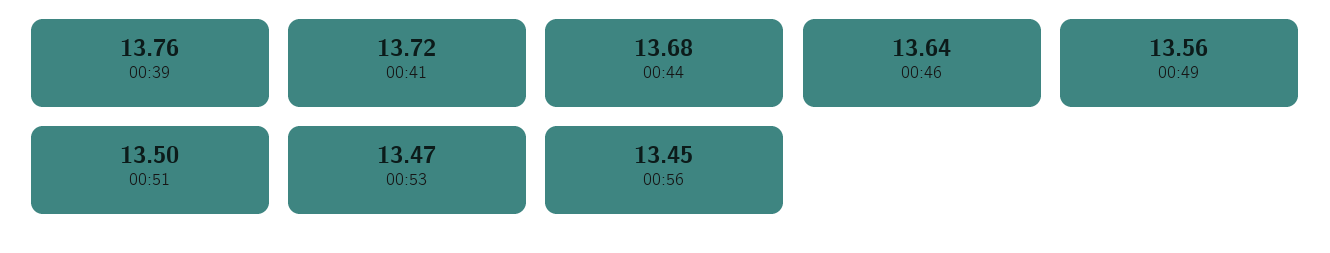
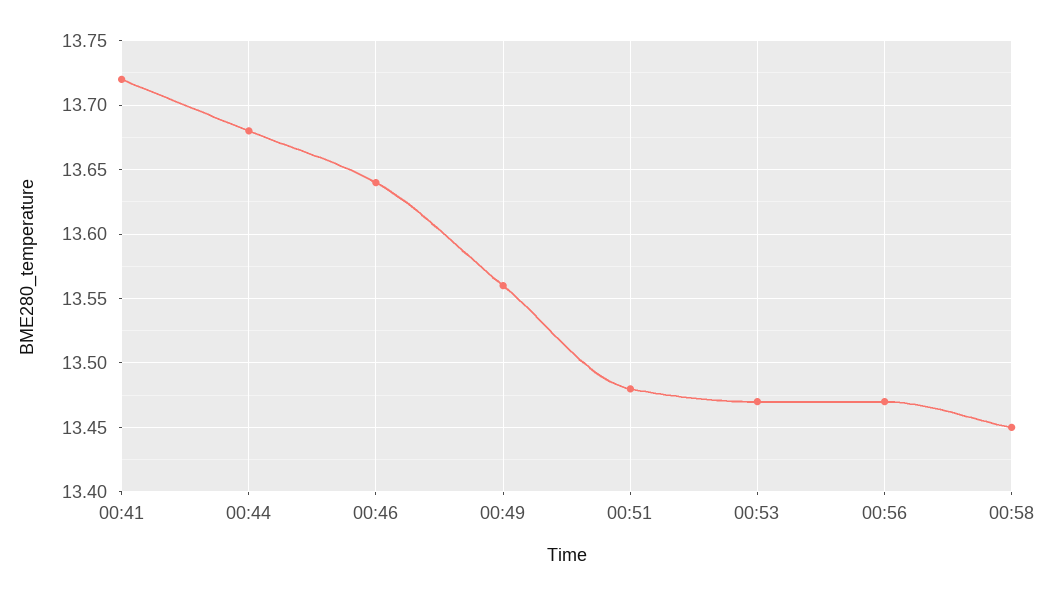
00:39: 13.76 -> none
00:51: 13.5 -> 13.48
00:56: 13.45 -> 13.47
00:58: none -> 13.45

